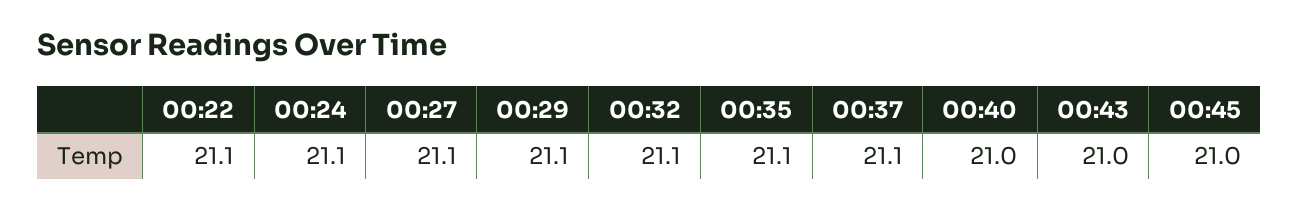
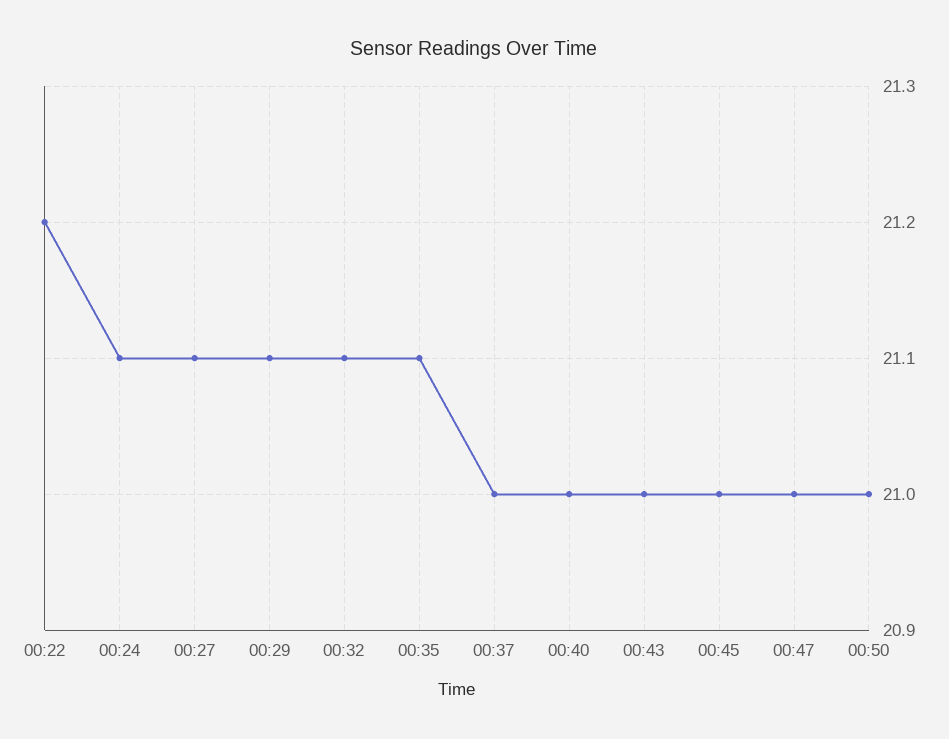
00:22: 21.1 -> 21.2
00:37: 21.1 -> 21
00:47: none -> 21
00:50: none -> 21

